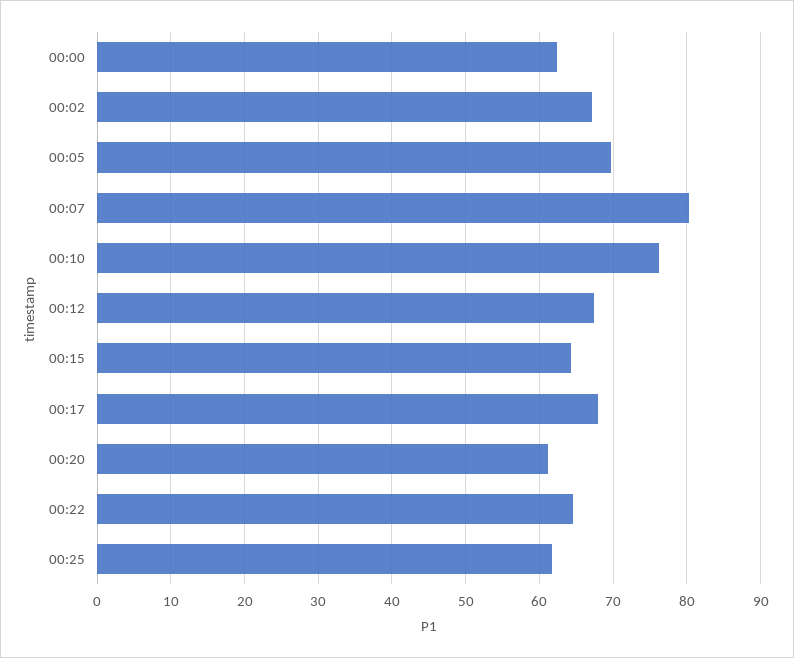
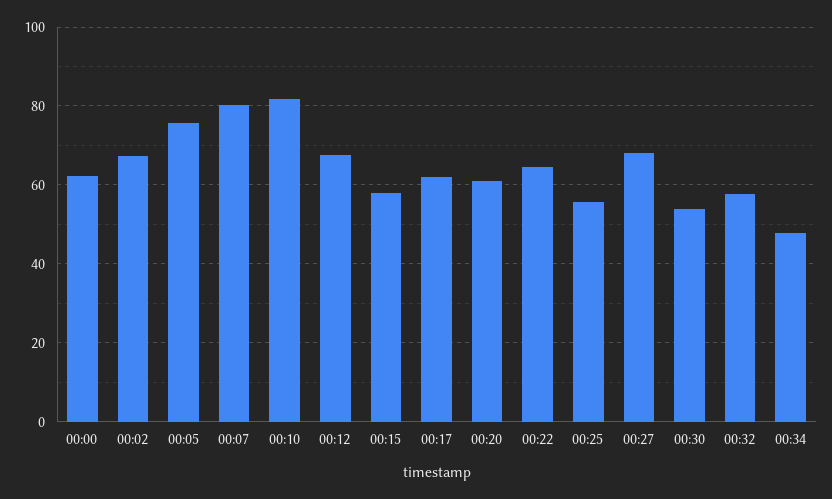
00:05: 70 -> 76
00:10: 76 -> 82
00:15: 64 -> 58
00:17: 68 -> 62
00:25: 62 -> 56
00:27: none -> 68
00:30: none -> 54
00:32: none -> 58
00:34: none -> 48

